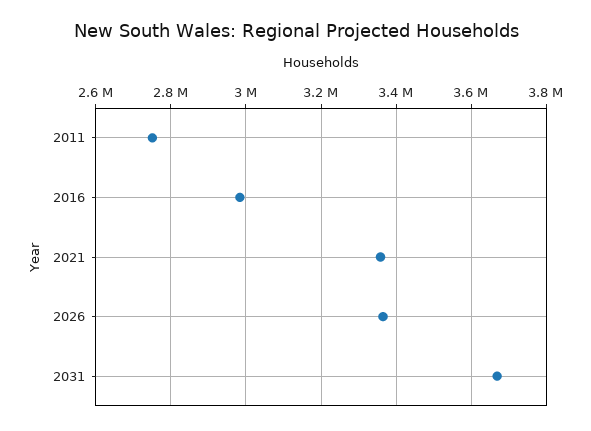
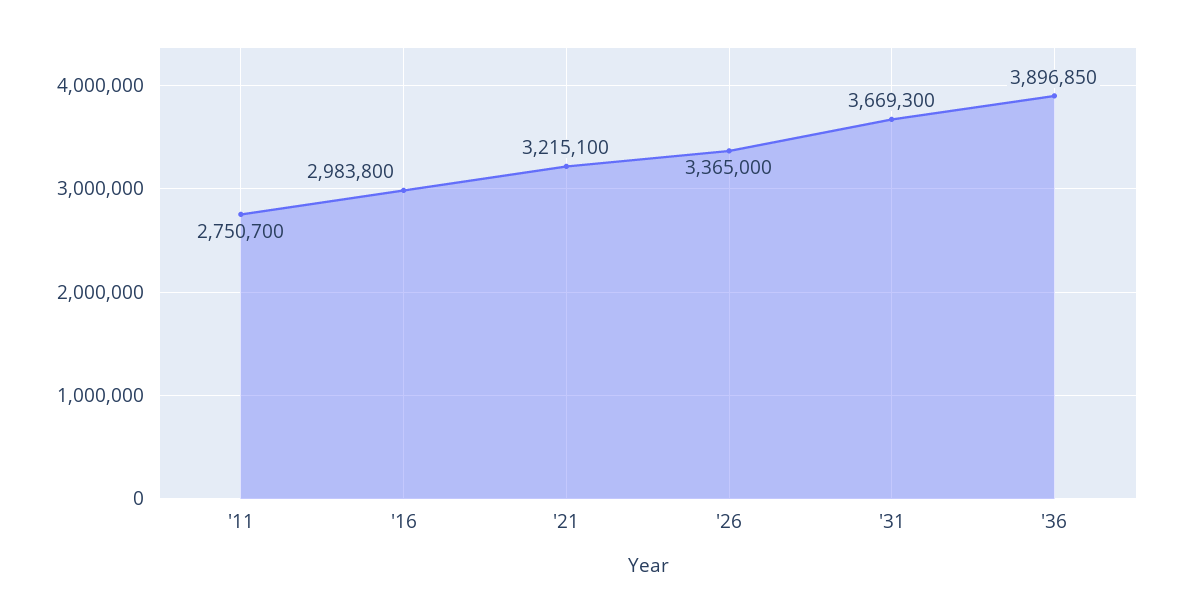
2021: 3360000 -> 3215100
'36: none -> 3896850

